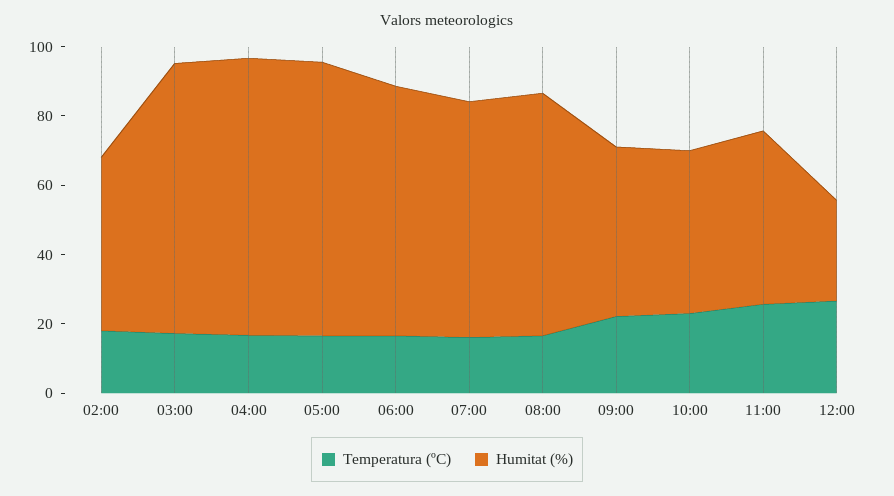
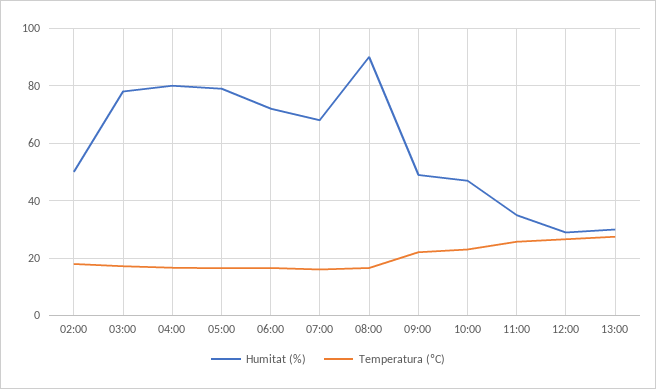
Humitat (%), 08:00: 70 -> 90
Humitat (%), 11:00: 50 -> 35
Humitat (%), 13:00: none -> 30
Temperatura (ºC), 13:00: none -> 27.5

